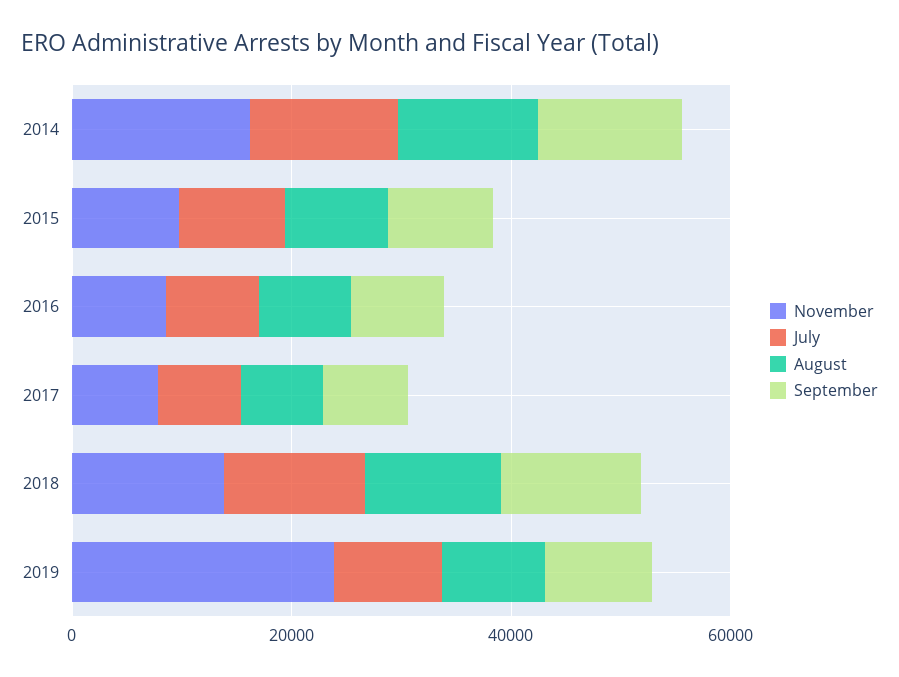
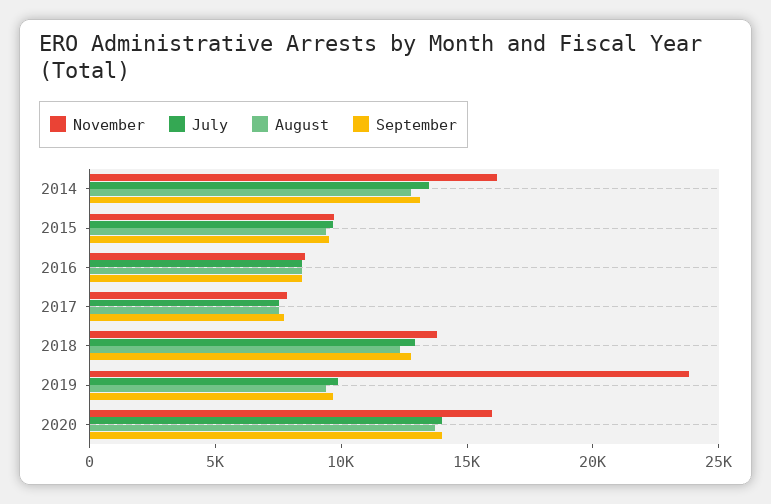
November, 2020: none -> 16000
July, 2020: none -> 14000
August, 2020: none -> 14000
September, 2020: none -> 14000

